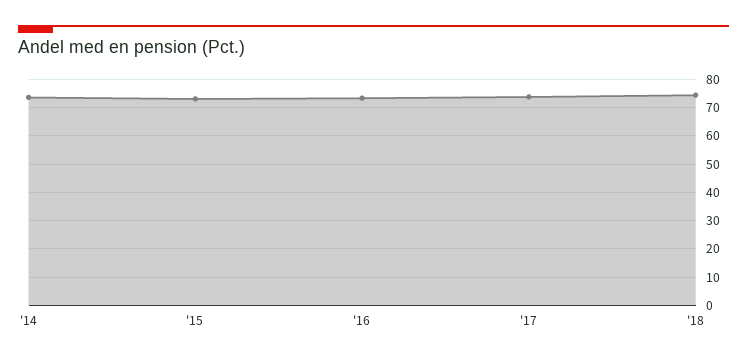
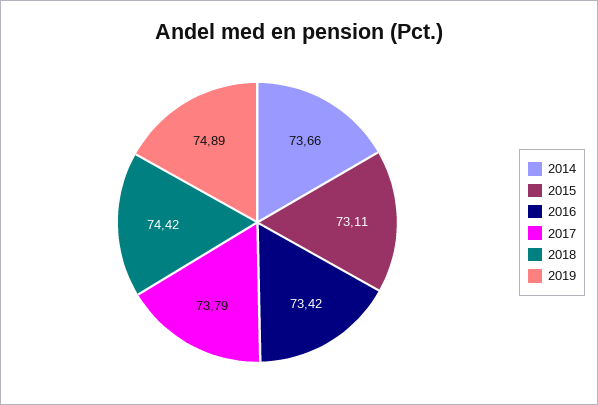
2019: none -> 74.89

